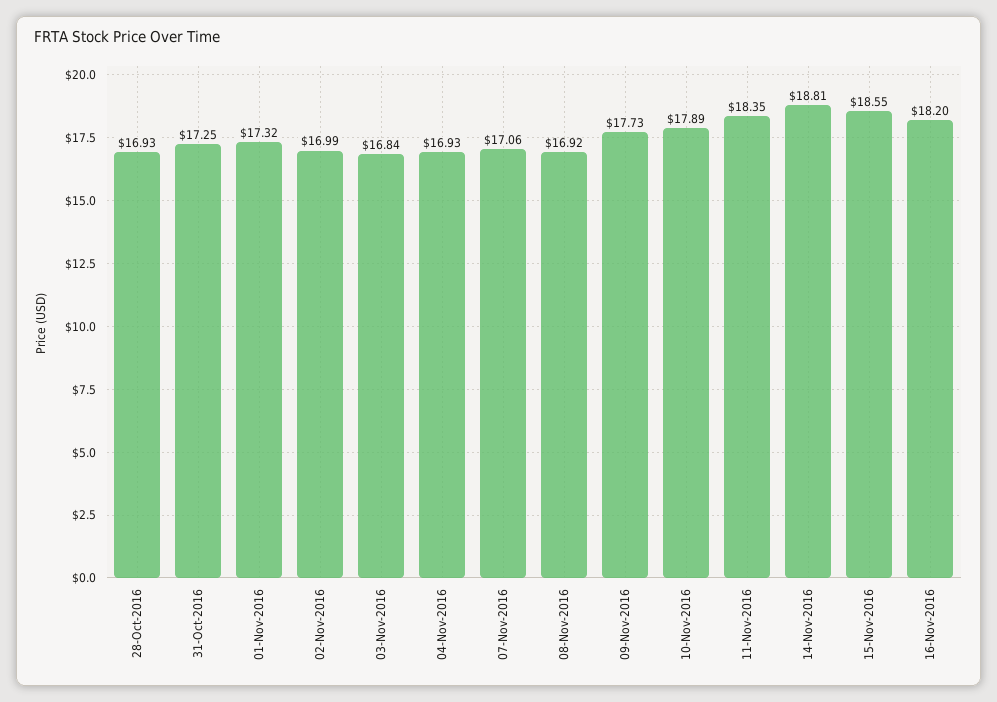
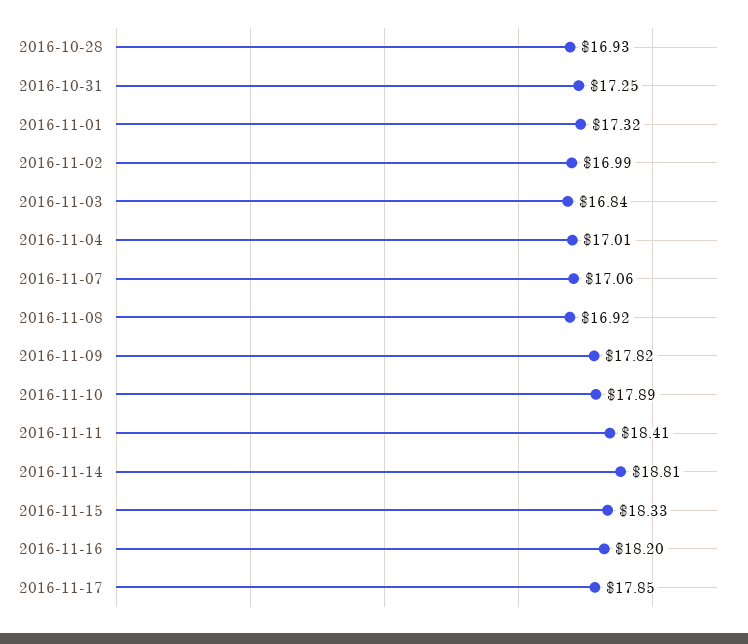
04-Nov-2016: 16.93 -> 17.01
09-Nov-2016: 17.73 -> 17.82
11-Nov-2016: 18.35 -> 18.41
15-Nov-2016: 18.55 -> 18.33
2016-11-17: none -> 17.85

